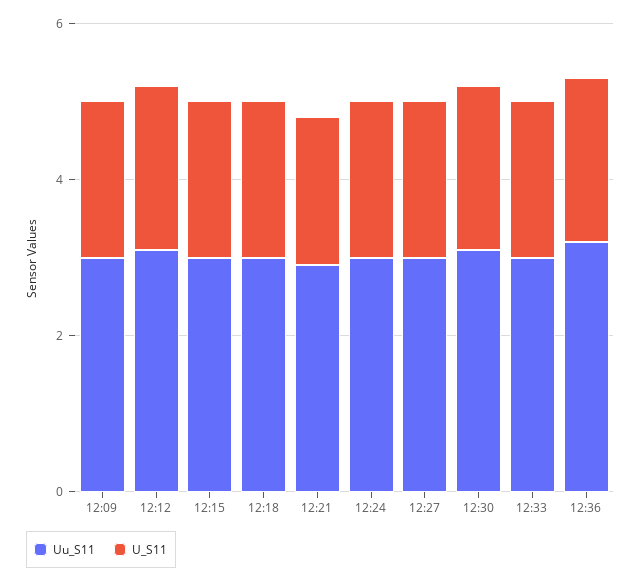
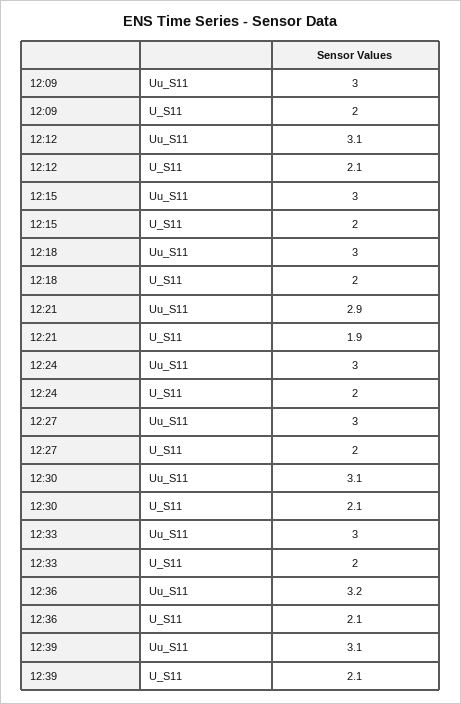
Uu_S11, 12:39: none -> 3.1
U_S11, 12:39: none -> 2.1

